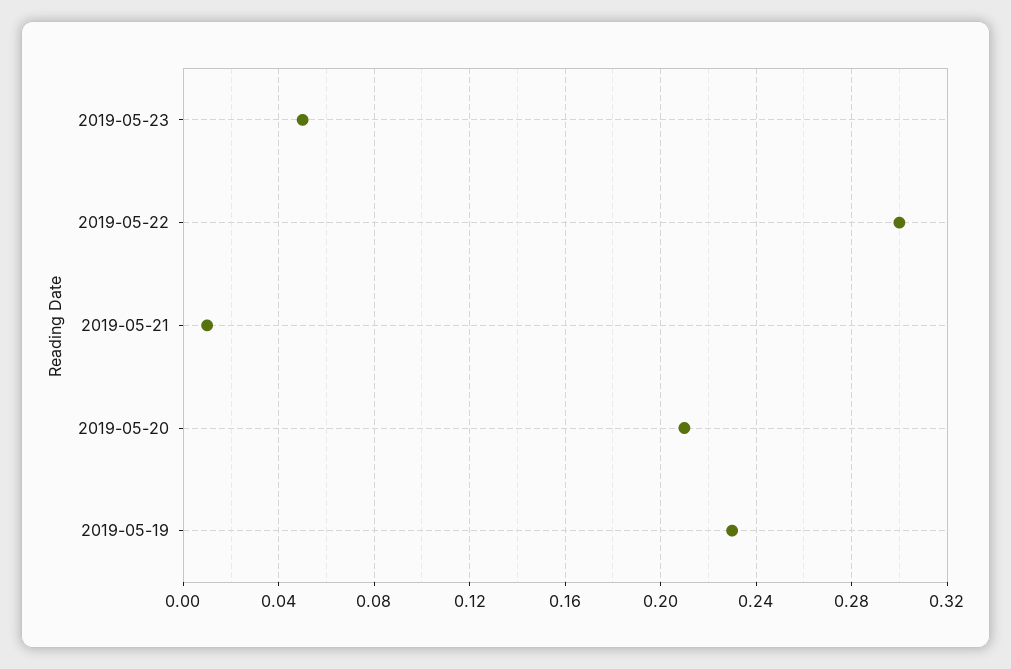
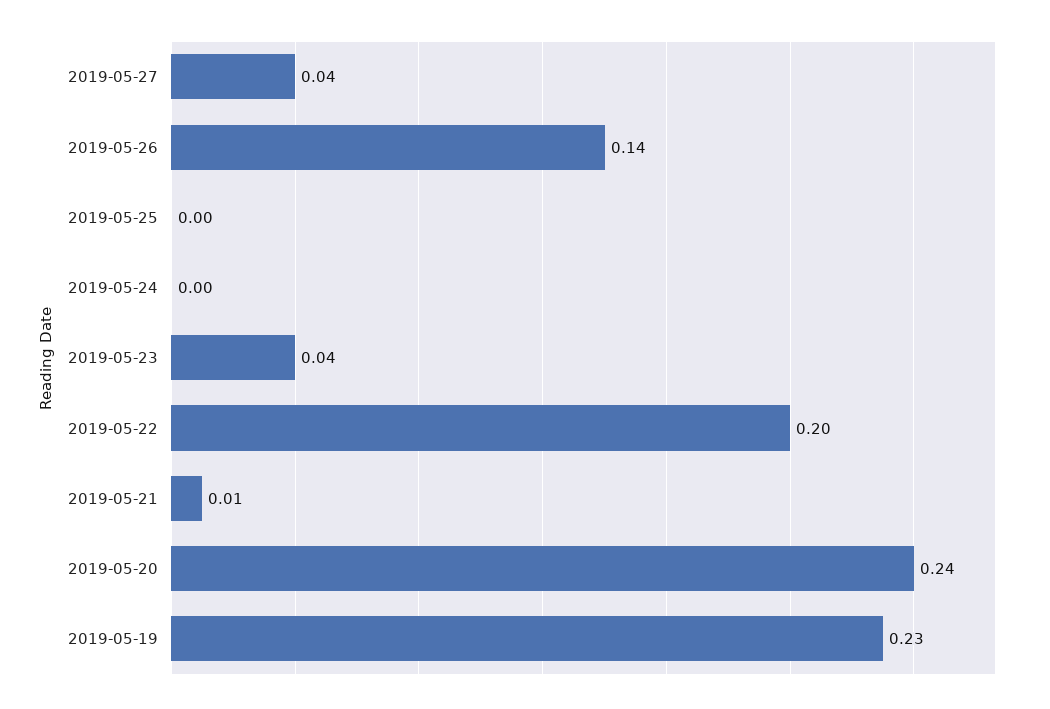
2019-05-23: 0.05 -> 0.04
2019-05-22: 0.3 -> 0.2
2019-05-20: 0.21 -> 0.24
2019-05-27: none -> 0.04
2019-05-26: none -> 0.14
2019-05-25: none -> 0
2019-05-24: none -> 0

